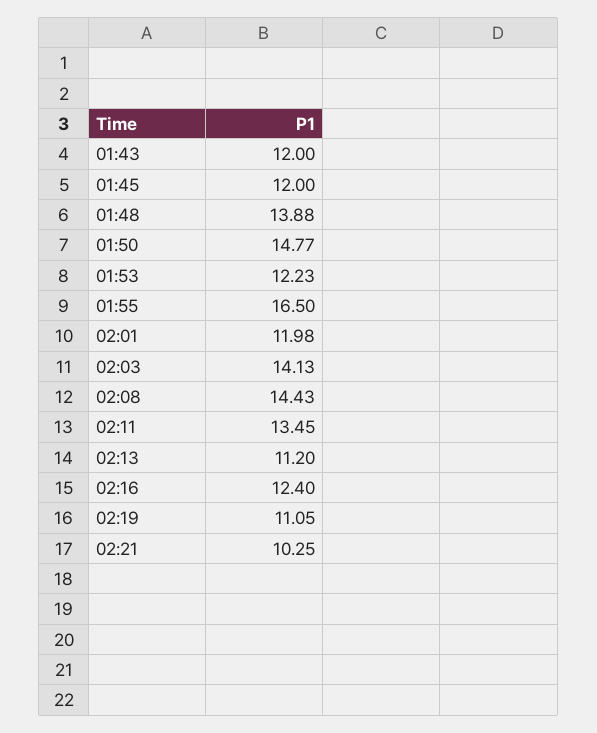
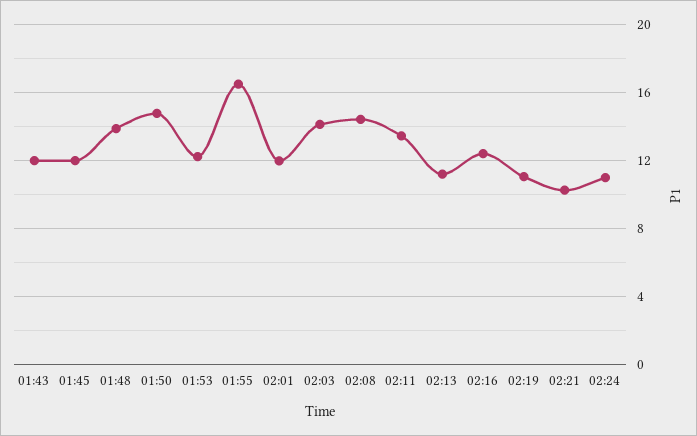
02:24: none -> 11

